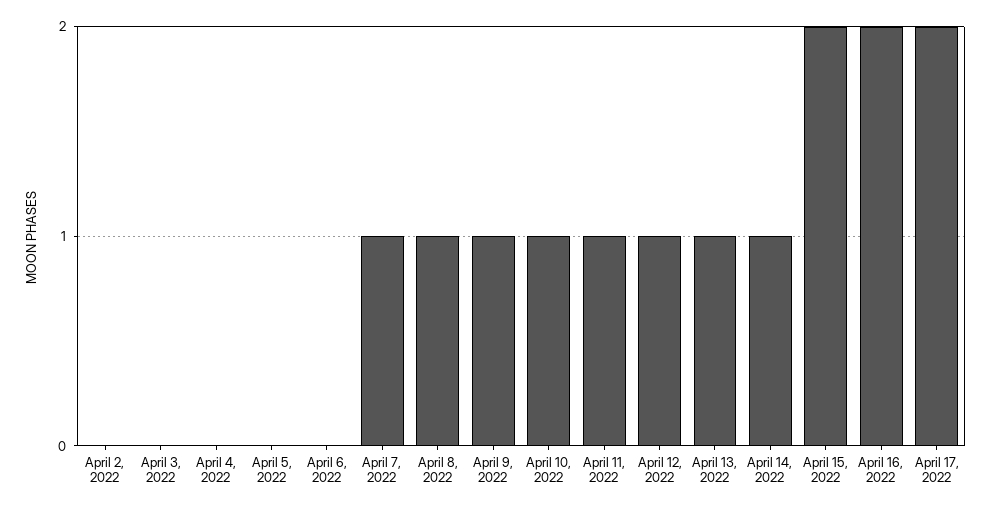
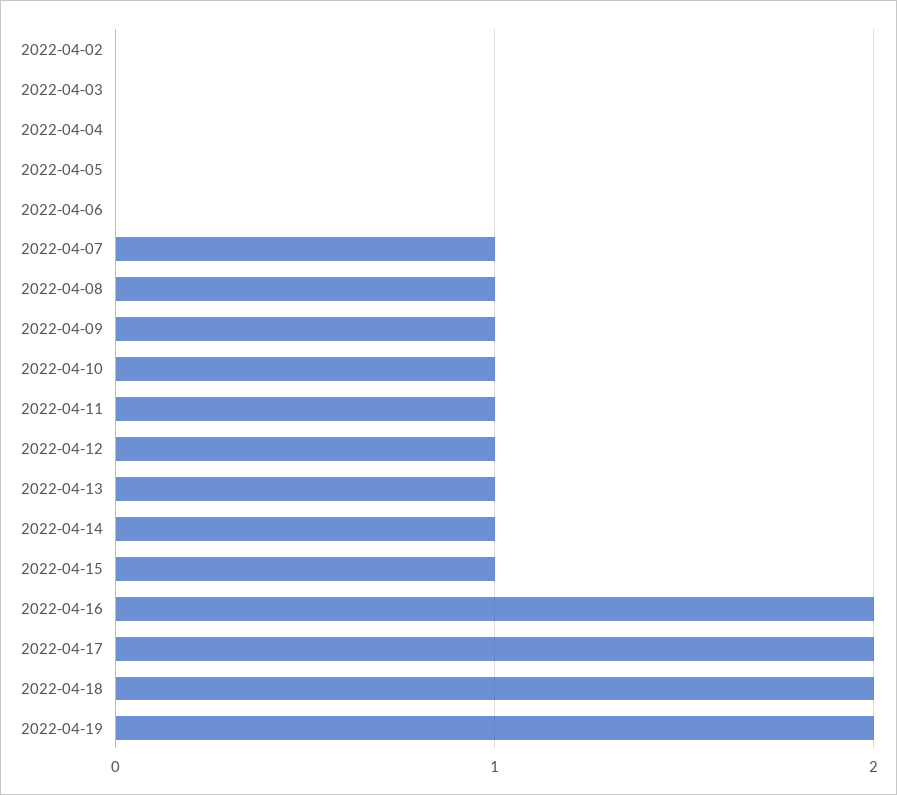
April 15, 2022: 2 -> 1
2022-04-18: none -> 2
2022-04-19: none -> 2

